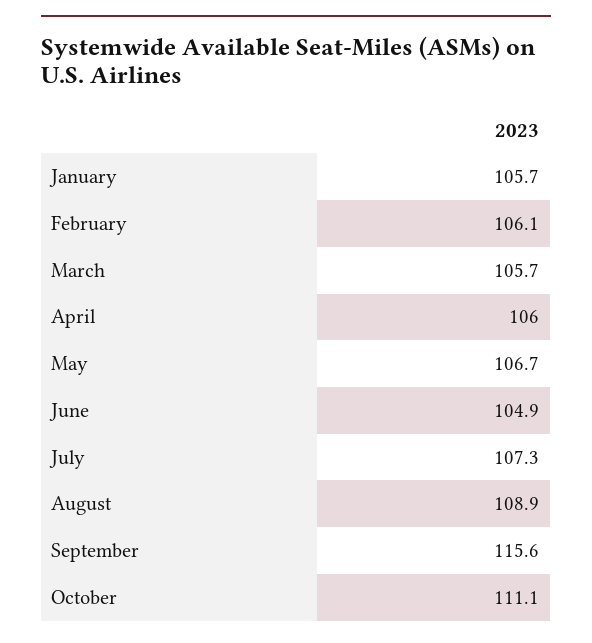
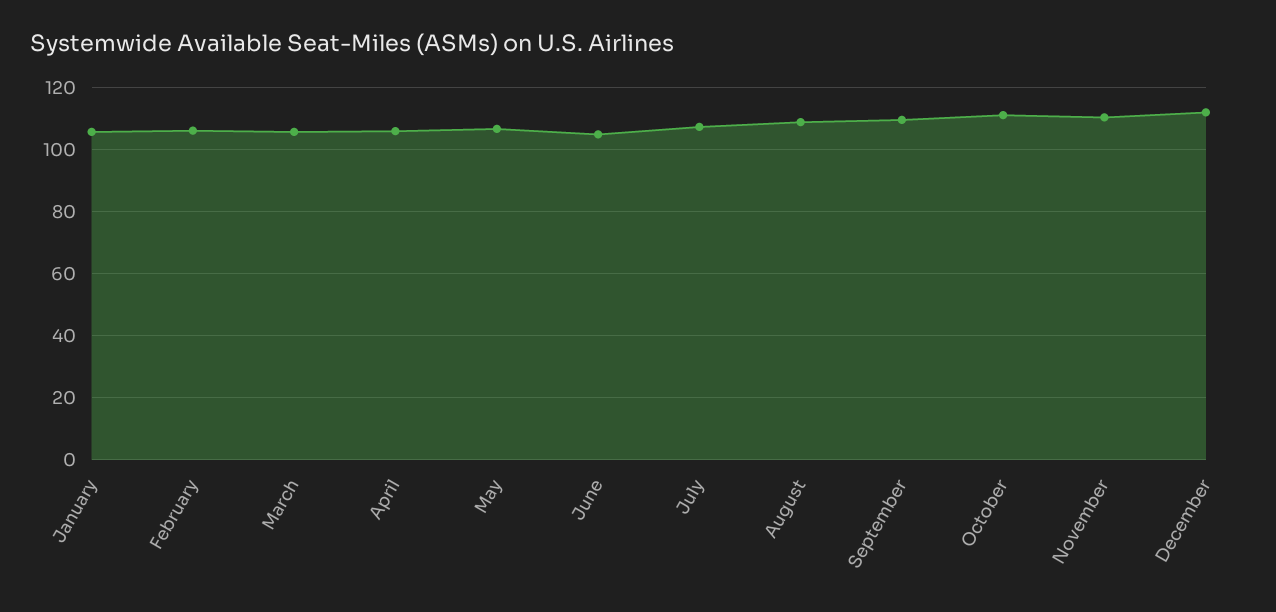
September: 115.6 -> 110
November: none -> 110
December: none -> 112

